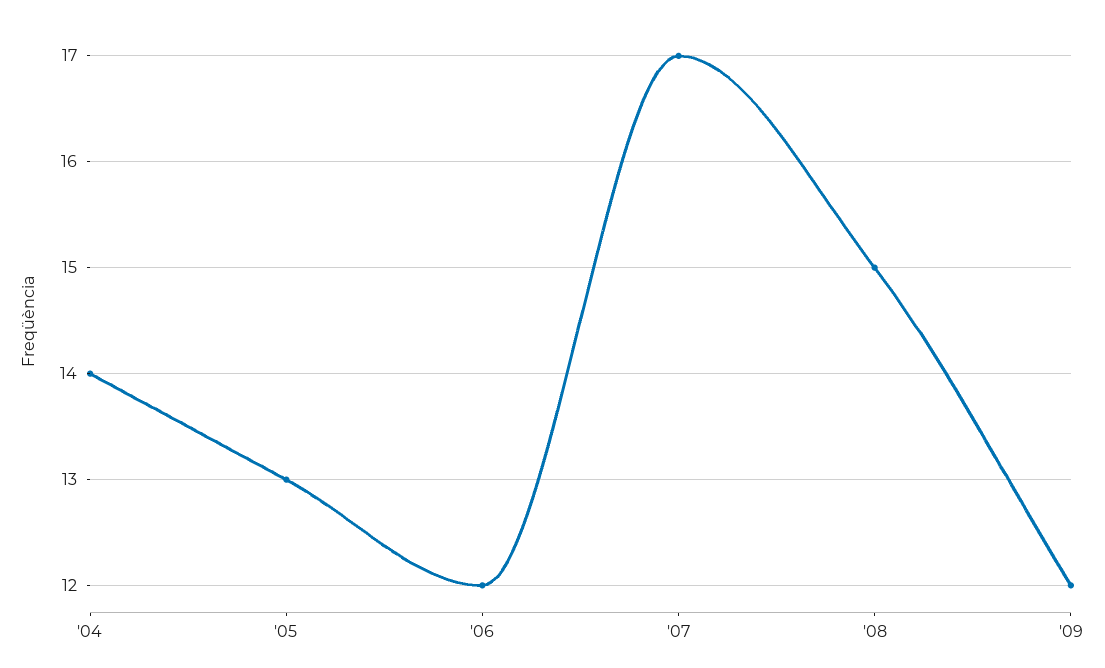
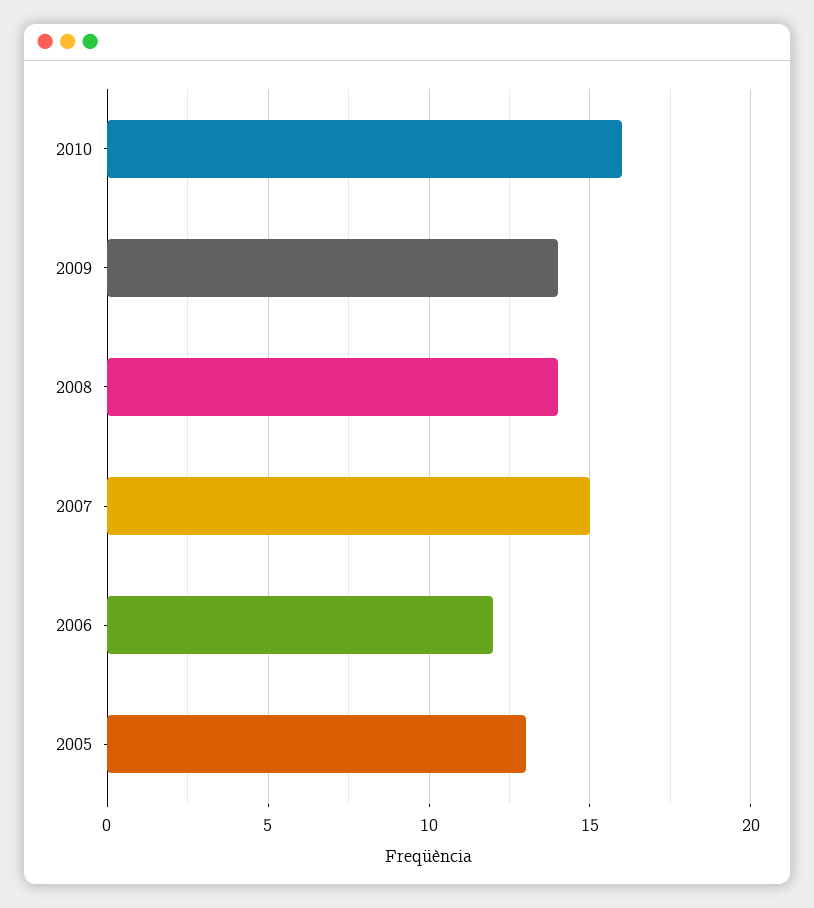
'04: 14 -> none
'07: 17 -> 15
'08: 15 -> 14
'09: 12 -> 14
2010: none -> 16

